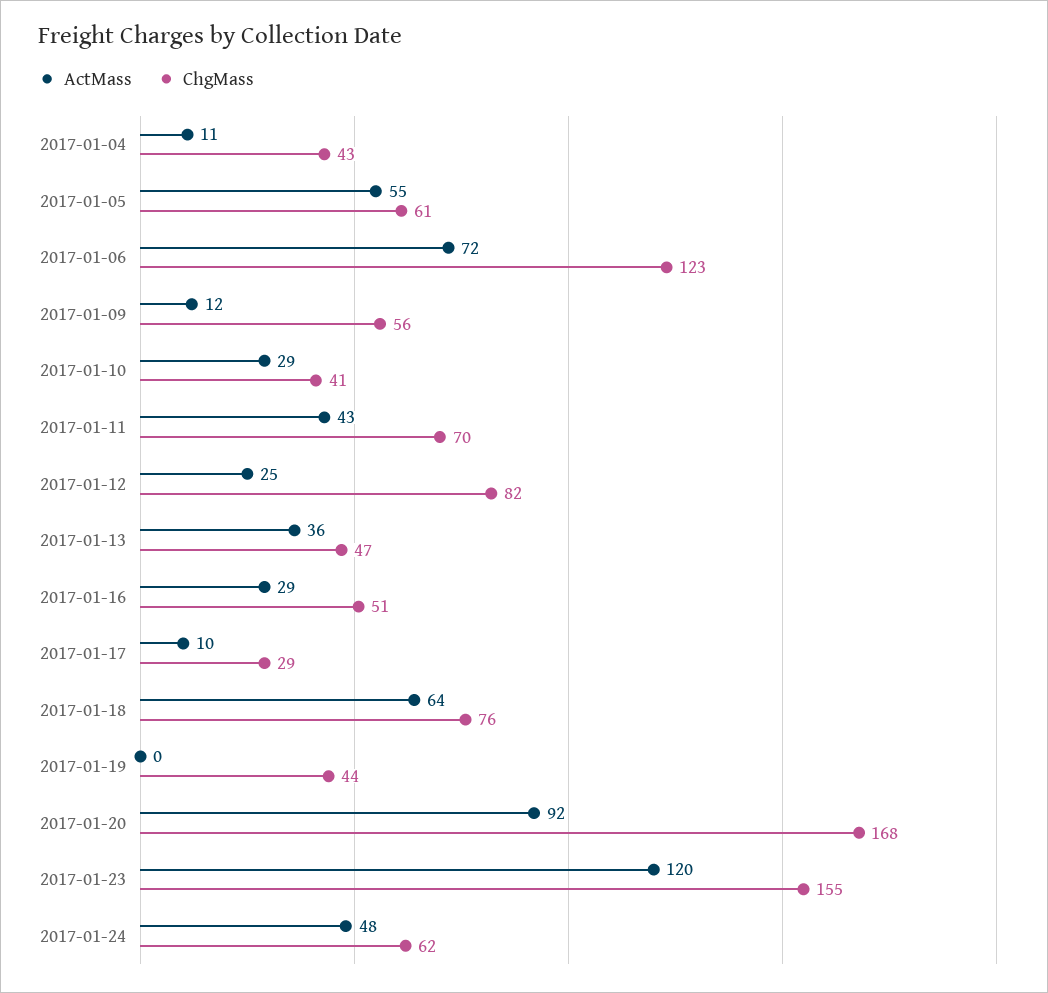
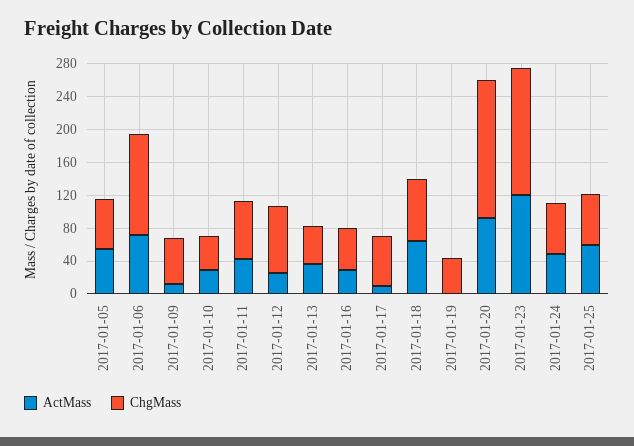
ActMass, 2017-01-04: 11 -> none
ChgMass, 2017-01-04: 43 -> none
ChgMass, 2017-01-17: 29 -> 60
ActMass, 2017-01-25: none -> 60
ChgMass, 2017-01-25: none -> 60

